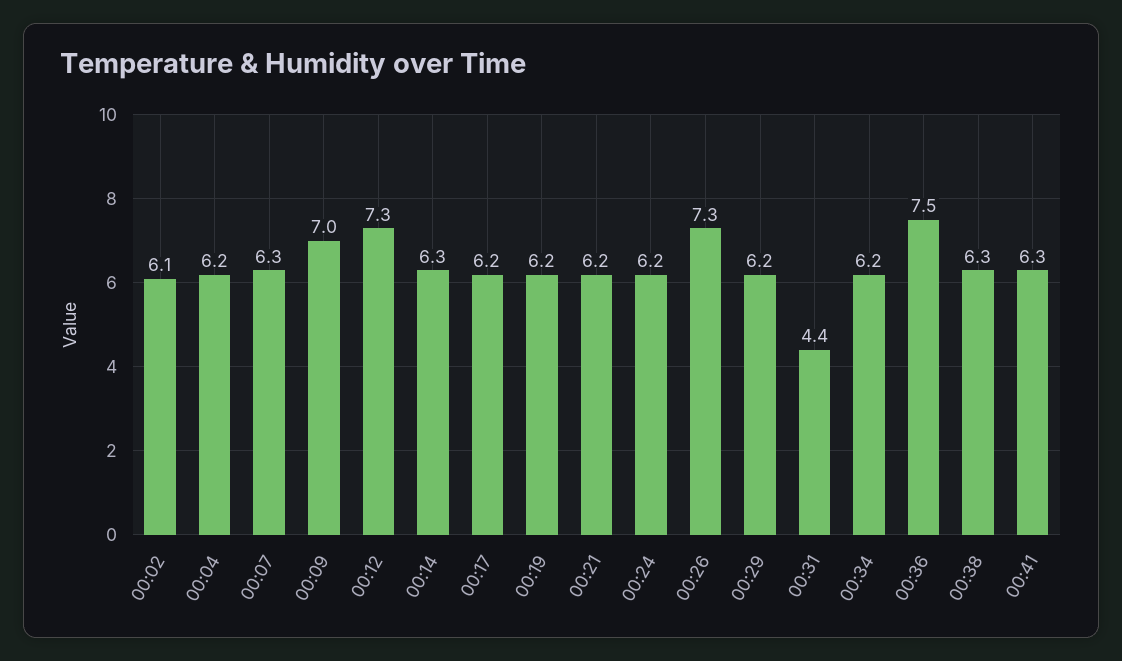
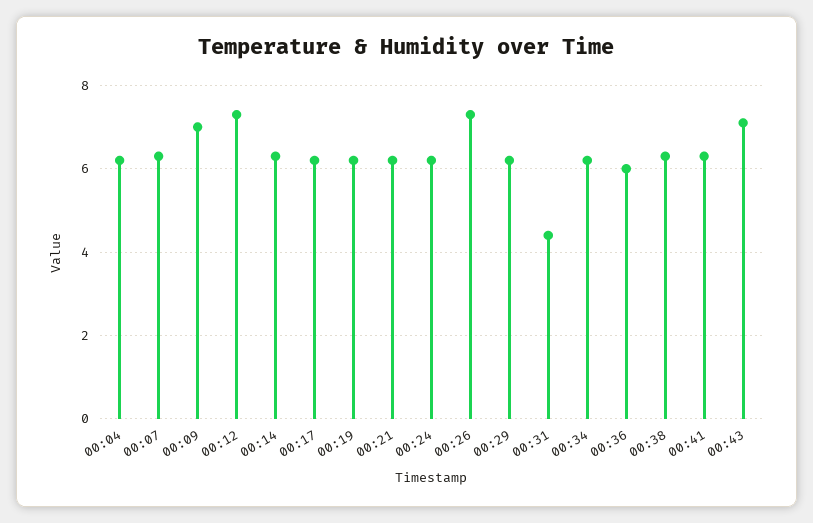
00:02: 6.1 -> none
00:36: 7.5 -> 6
00:43: none -> 7

